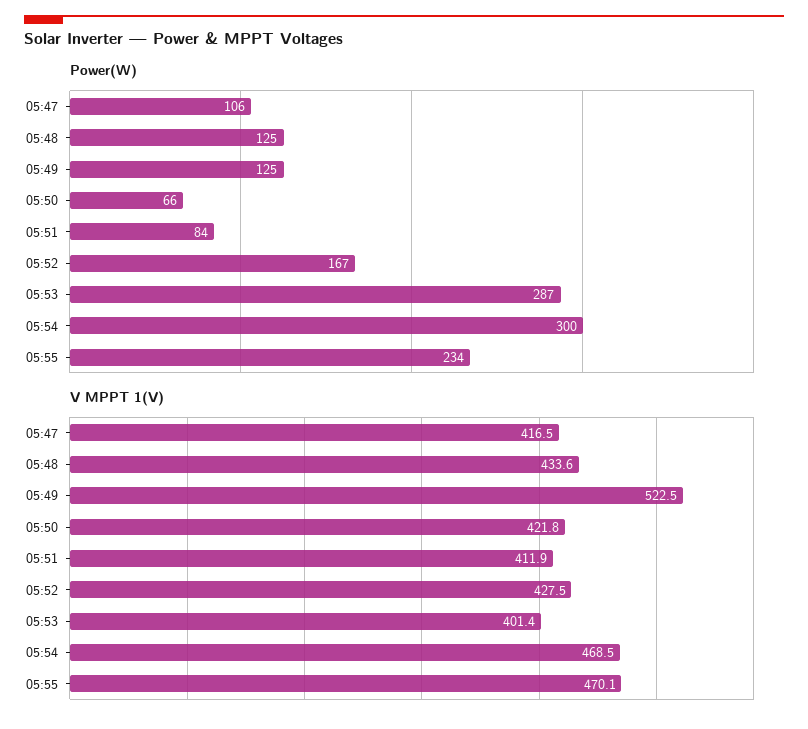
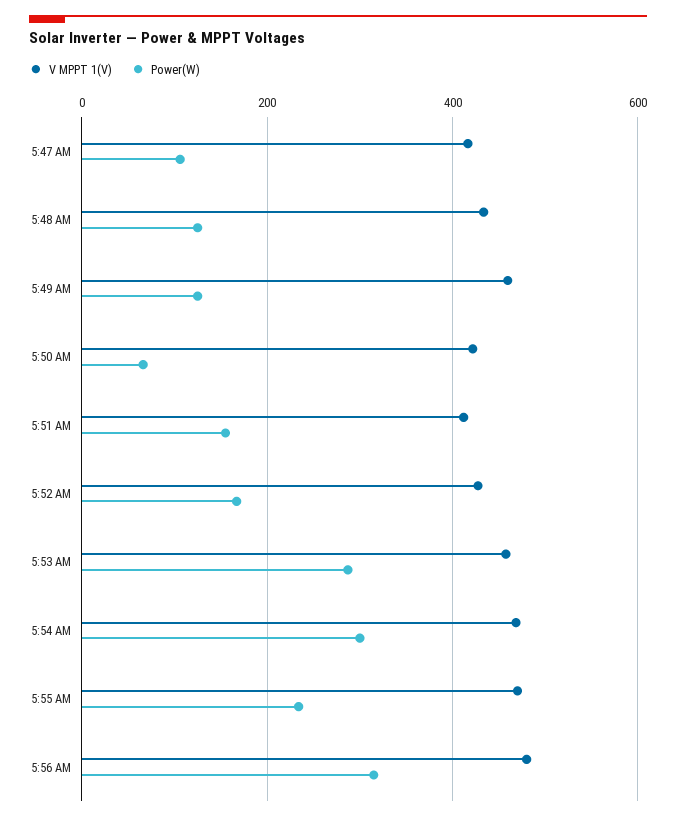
Power(W), 05:51: 84 -> 160
V MPPT 1(V), 05:49: 522.5 -> 460
V MPPT 1(V), 05:53: 401.4 -> 460
V MPPT 1(V), 5:56 AM: none -> 480
Power(W), 5:56 AM: none -> 320

